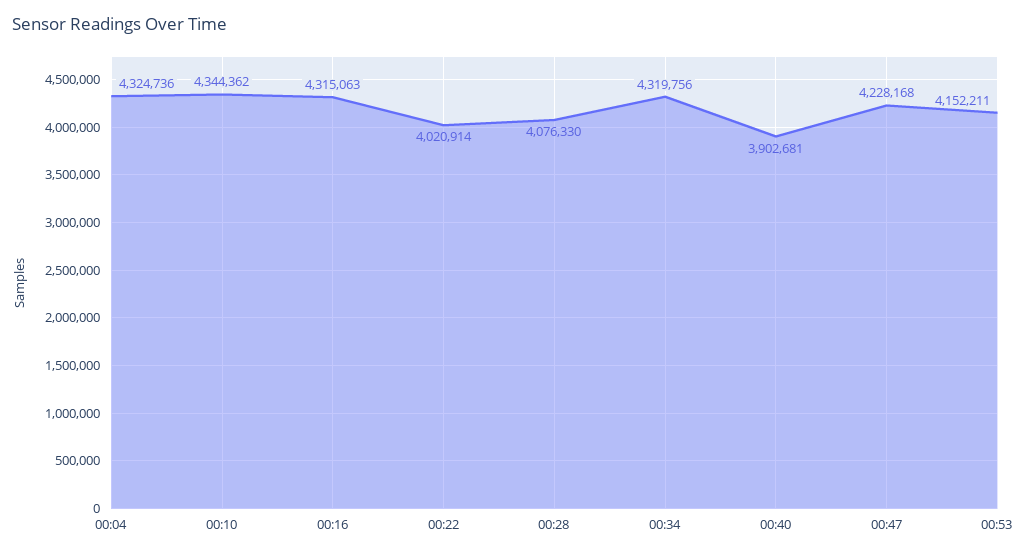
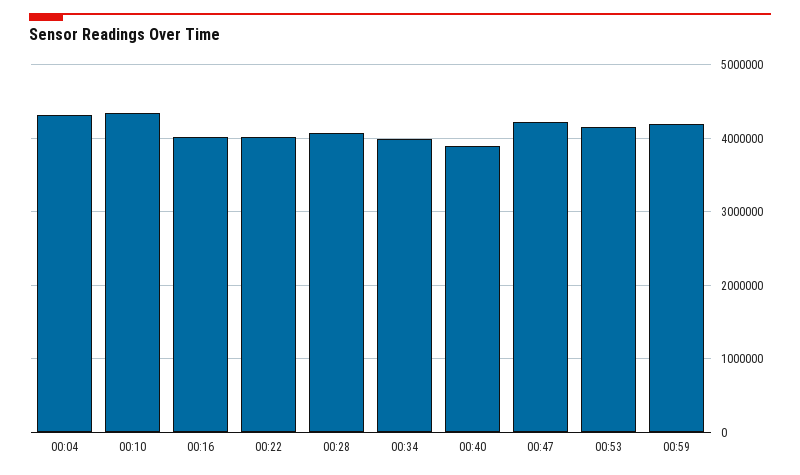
00:16: 4315063 -> 4000000
00:34: 4319756 -> 4000000
00:59: none -> 4200000

